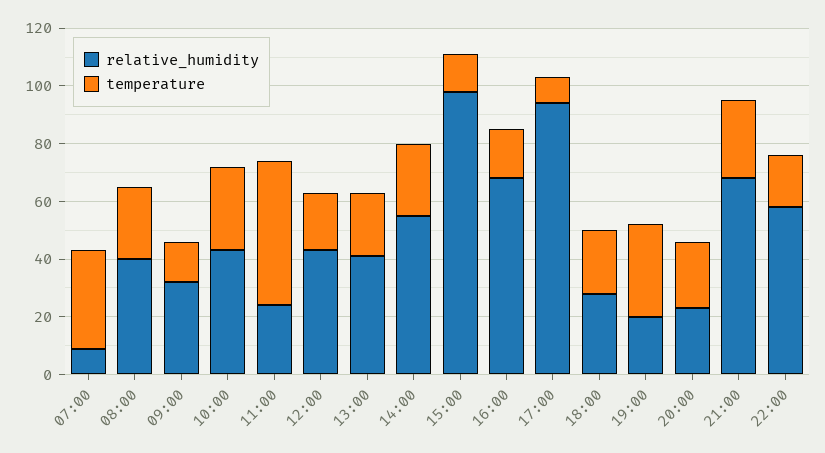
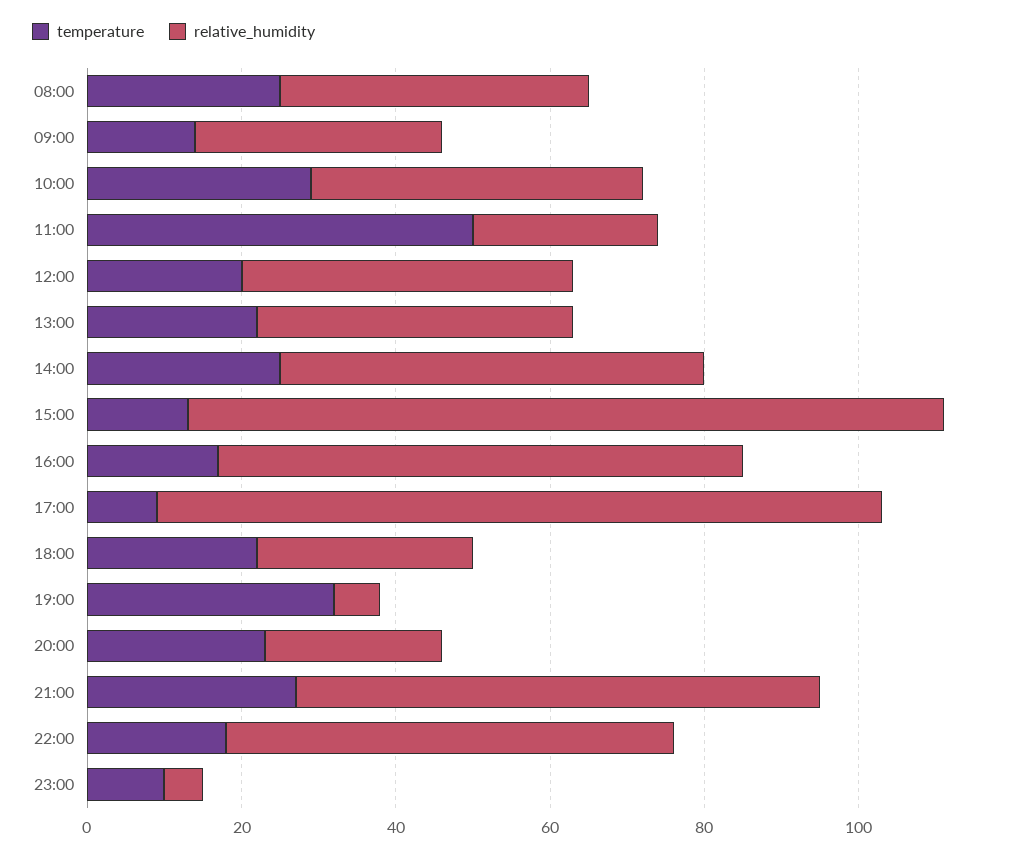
relative_humidity, 07:00: 10 -> none
temperature, 07:00: 35 -> none
relative_humidity, 19:00: 20 -> 5
temperature, 23:00: none -> 10
relative_humidity, 23:00: none -> 5

